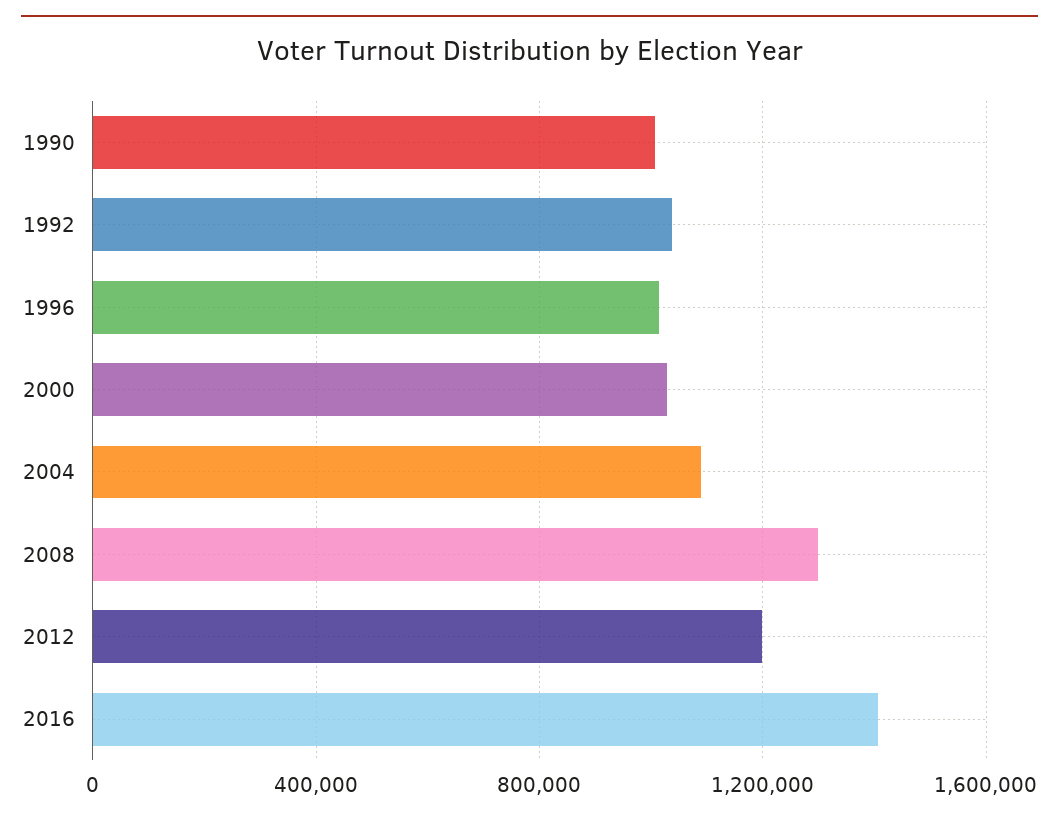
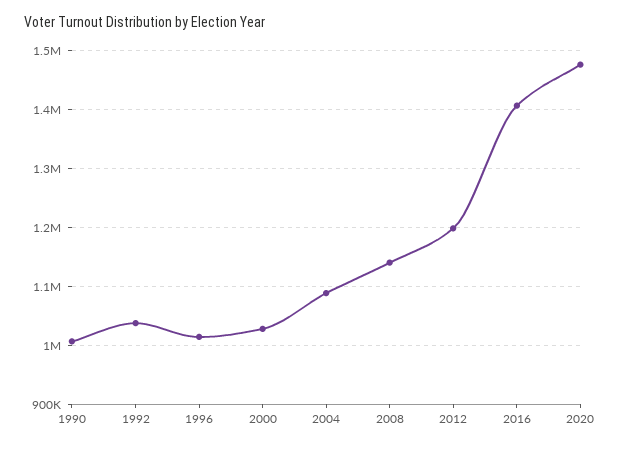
2008: 1300000 -> 1140000
2020: none -> 1480000

